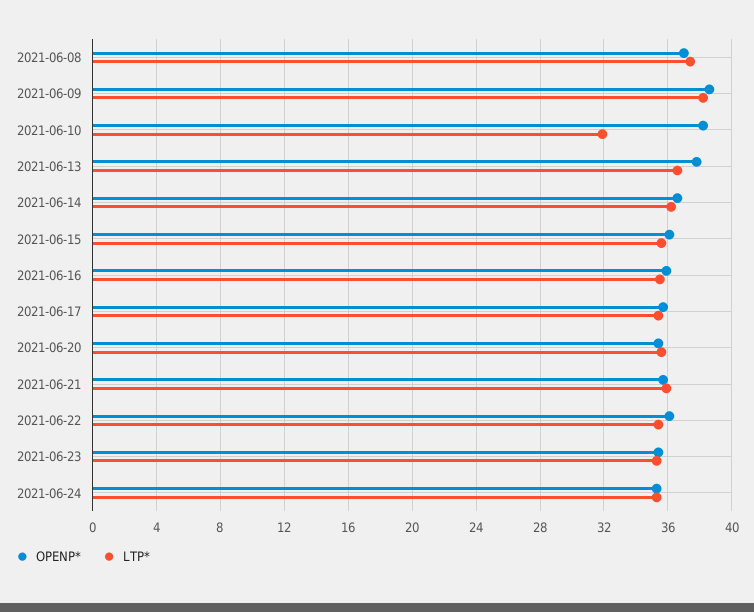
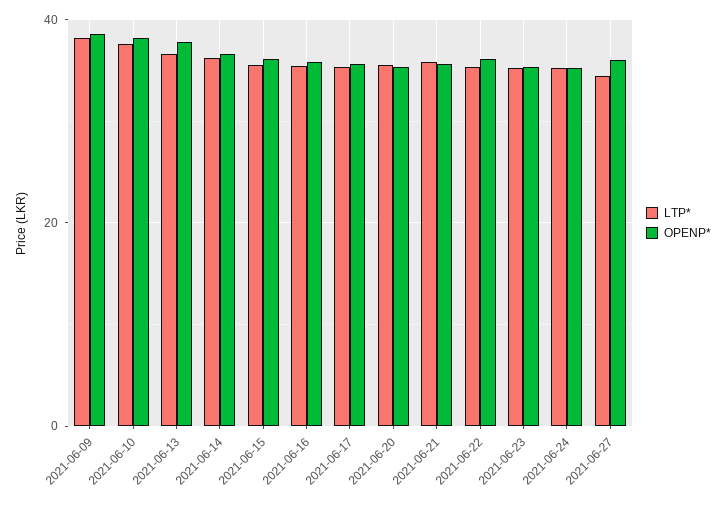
OPENP*, 2021-06-08: 37 -> none
LTP*, 2021-06-08: 37.5 -> none
LTP*, 2021-06-10: 32 -> 38
LTP*, 2021-06-27: none -> 34
OPENP*, 2021-06-27: none -> 36

